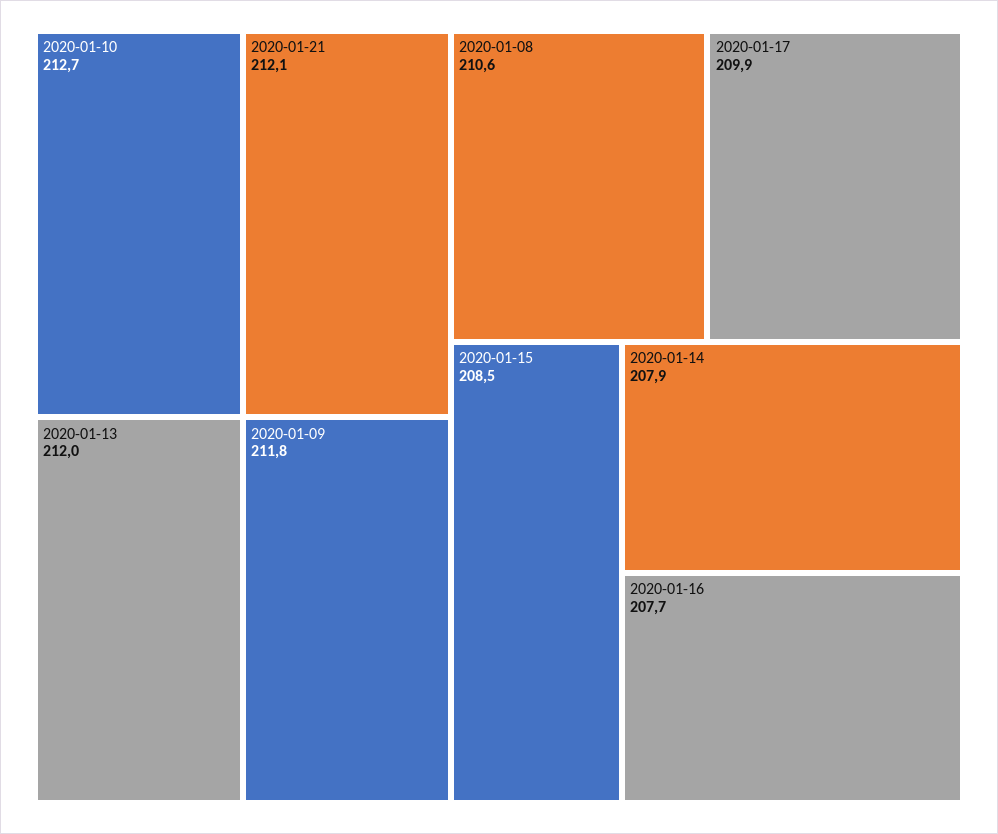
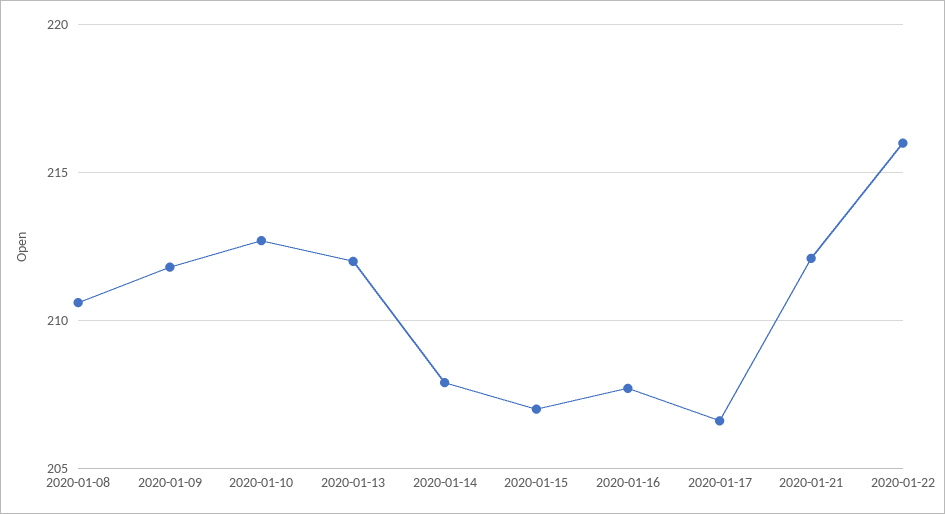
2020-01-17: 209.9 -> 206.5
2020-01-15: 208.5 -> 207
2020-01-22: none -> 216

